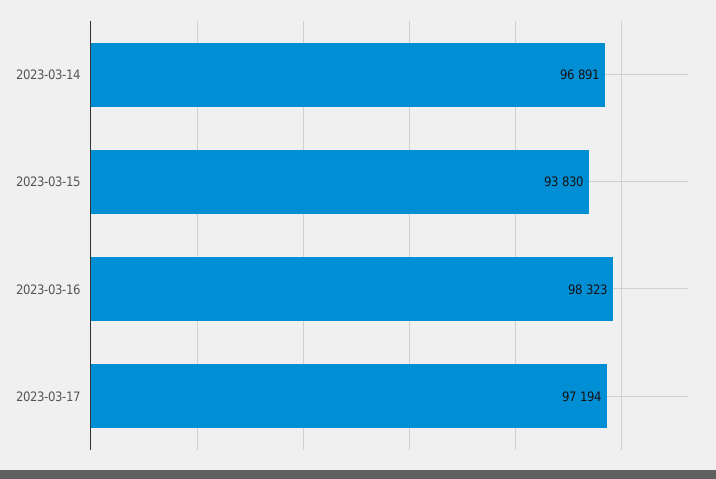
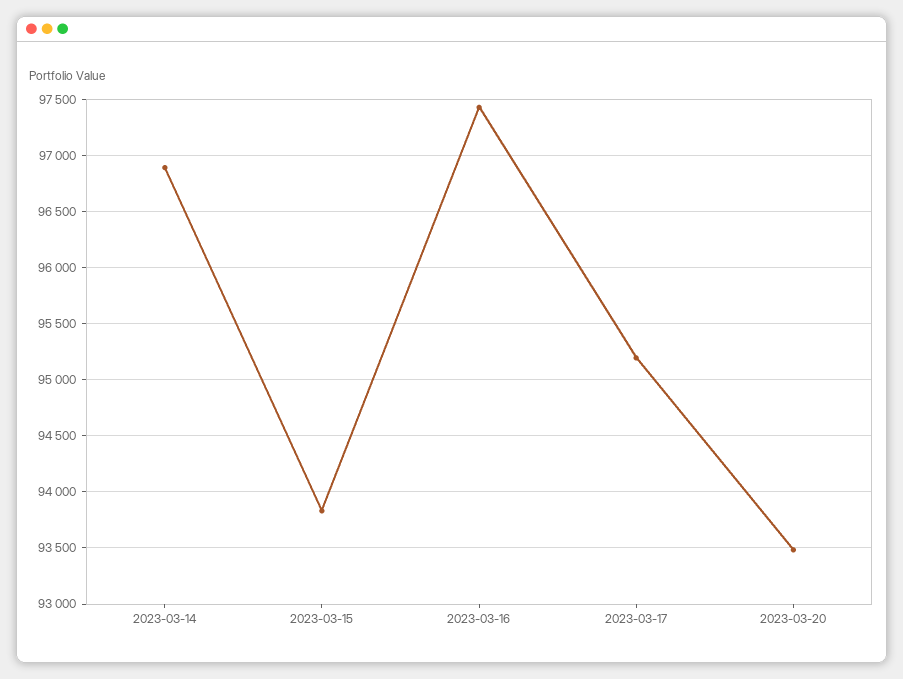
2023-03-16: 98323 -> 97400
2023-03-17: 97194 -> 95200
2023-03-20: none -> 93500

